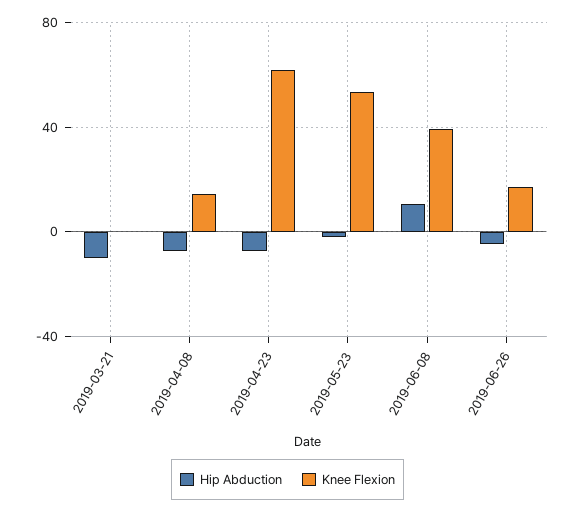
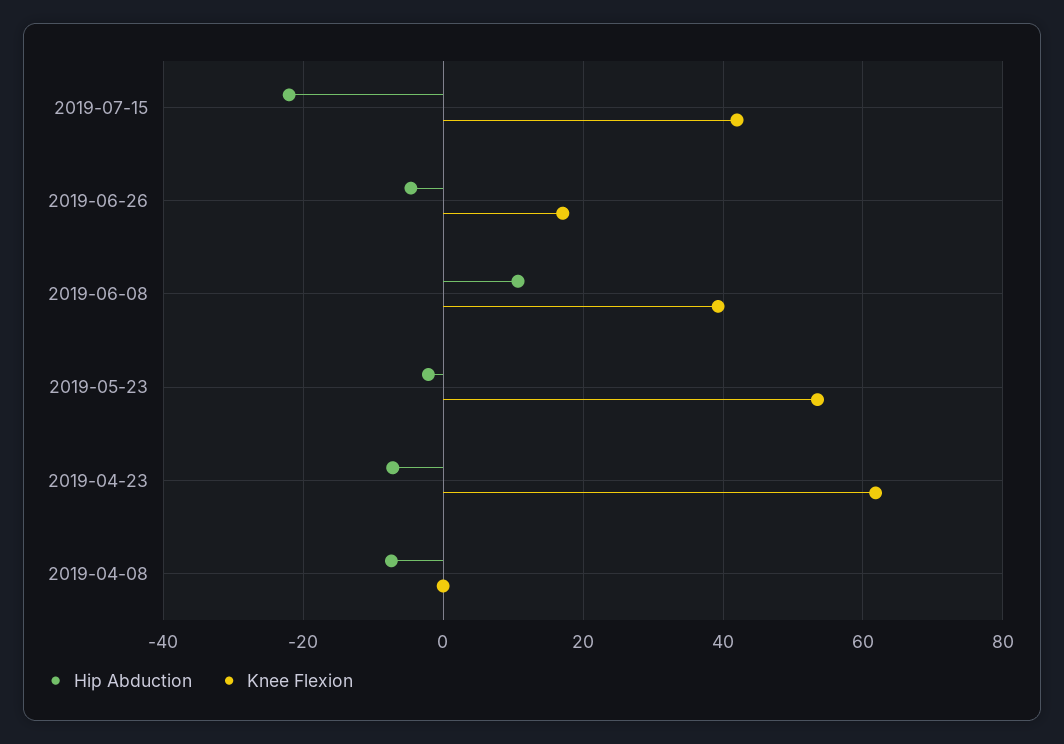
Hip Abduction, 2019-03-21: -10 -> none
Knee Flexion, 2019-03-21: 0 -> none
Knee Flexion, 2019-04-08: 15 -> 0
Hip Abduction, 2019-07-15: none -> -22
Knee Flexion, 2019-07-15: none -> 42

